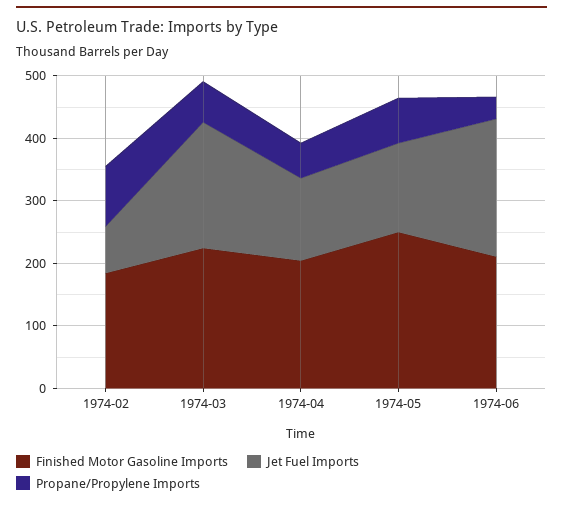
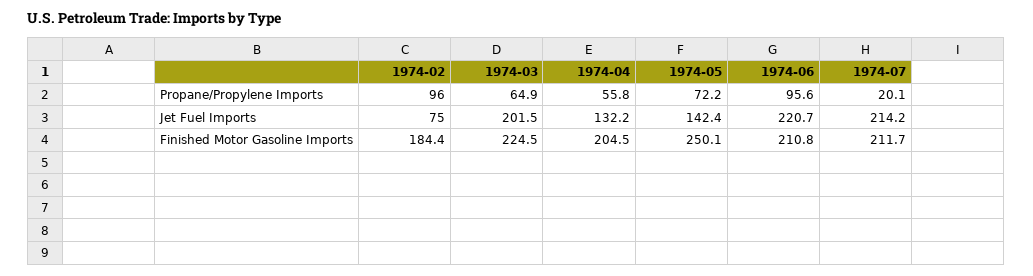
Propane/Propylene Imports, 1974-06: 40 -> 95.6
Propane/Propylene Imports, 1974-07: none -> 20.1
Jet Fuel Imports, 1974-07: none -> 214.2
Finished Motor Gasoline Imports, 1974-07: none -> 211.7

